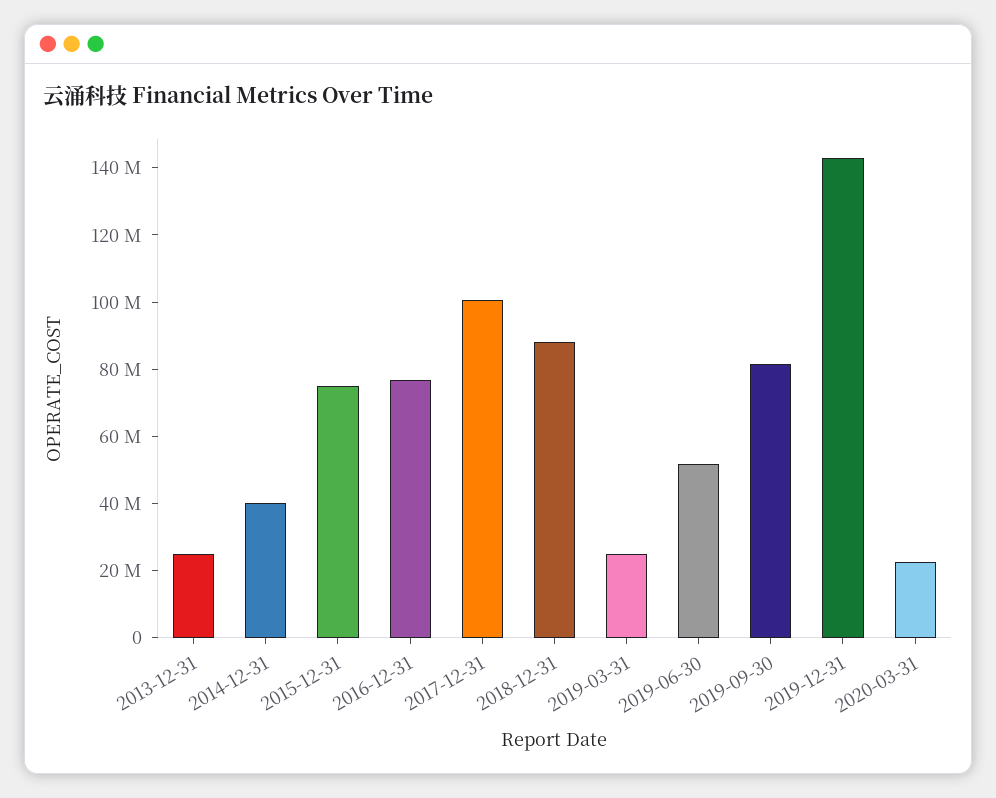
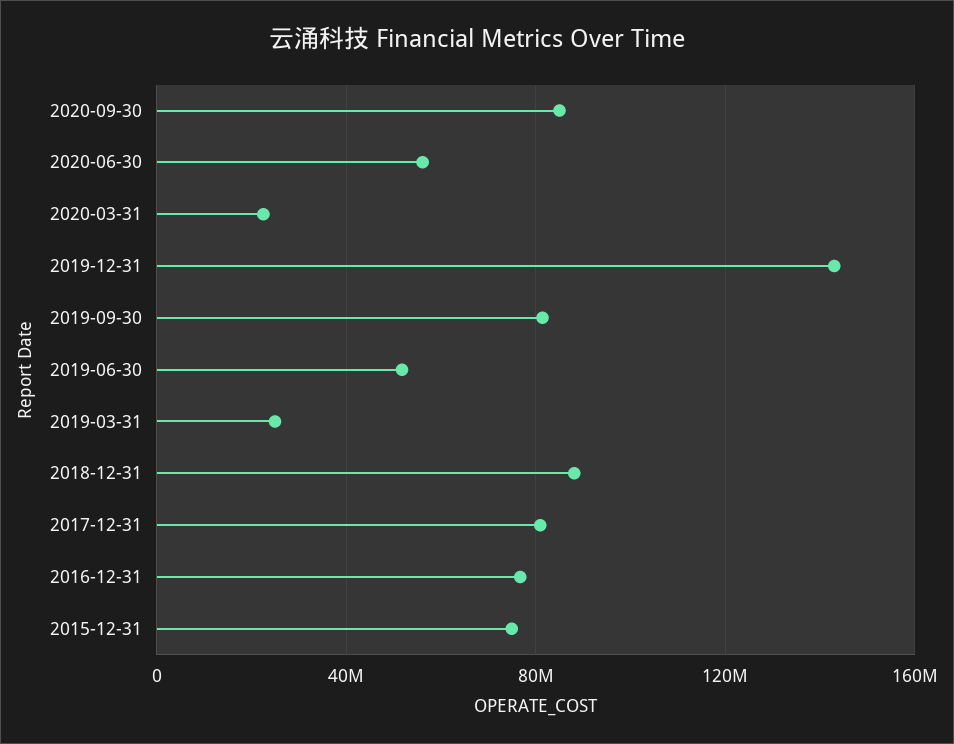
2013-12-31: 25000000 -> none
2014-12-31: 40000000 -> none
2017-12-31: 100000000 -> 80000000
2020-09-30: none -> 85000000
2020-06-30: none -> 55000000

